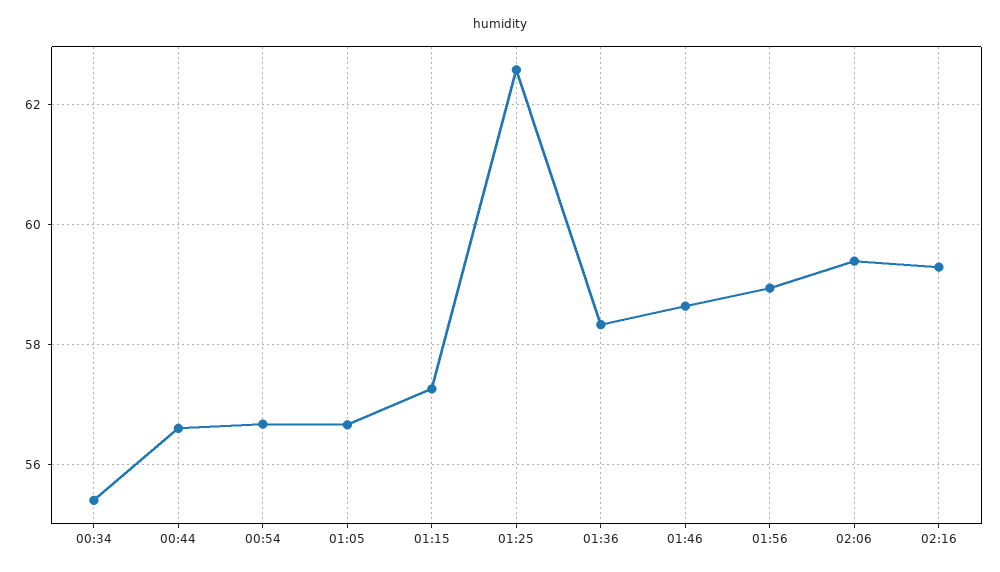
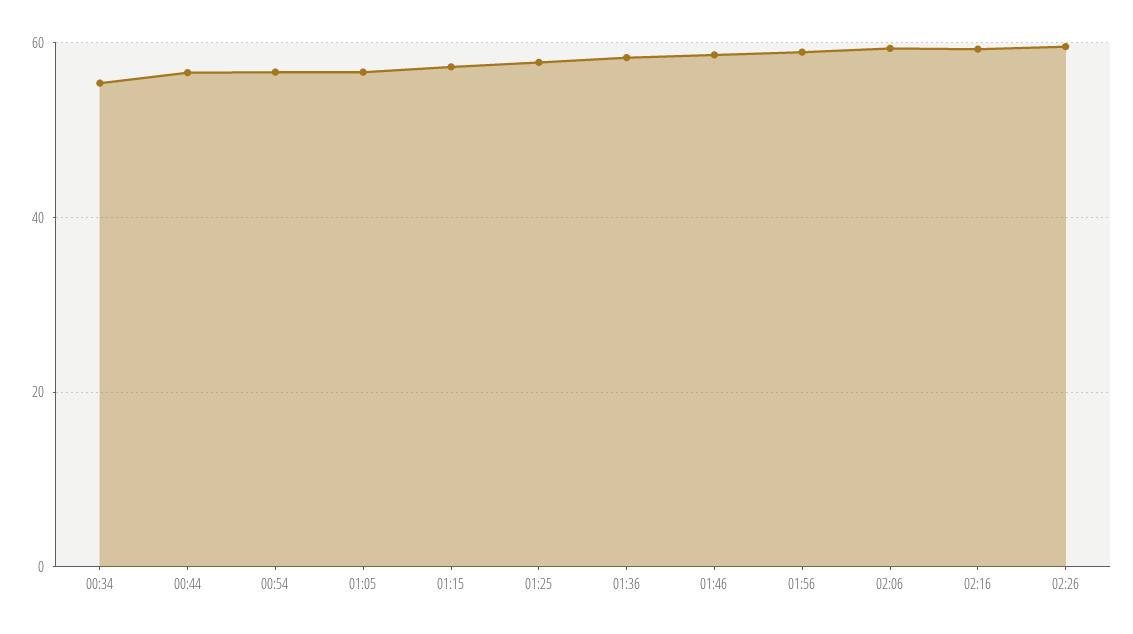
01:25: 62.6 -> 58
02:26: none -> 60

